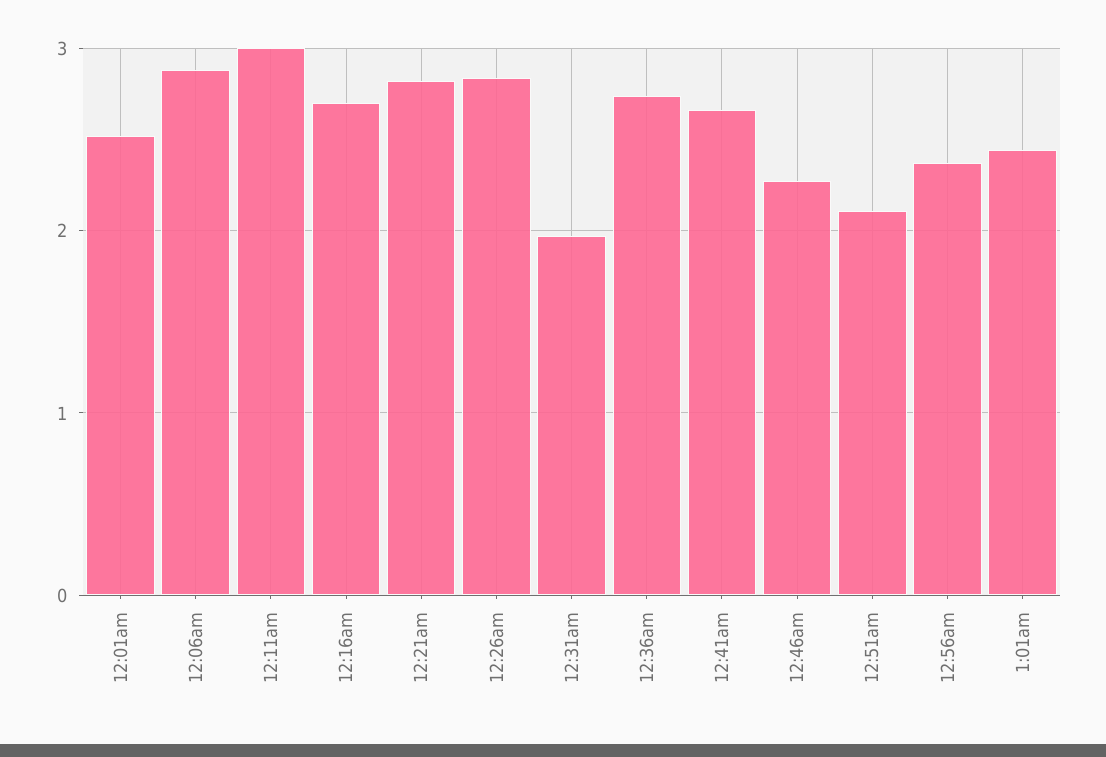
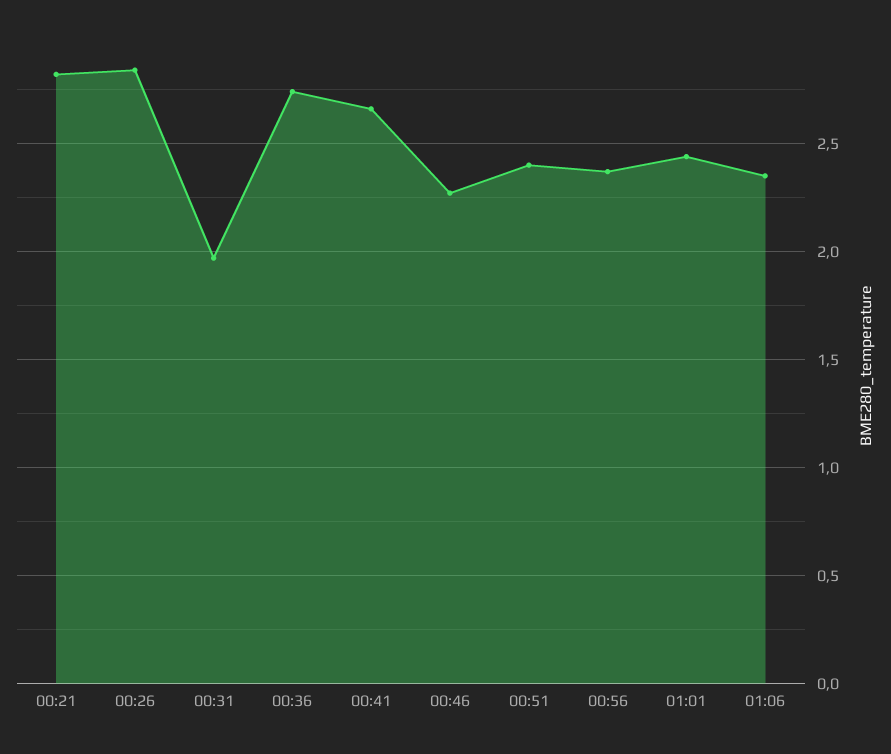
12:01am: 2.5 -> none
12:06am: 2.9 -> none
12:11am: 3 -> none
12:16am: 2.7 -> none
12:51am: 2.1 -> 2.4
01:06: none -> 2.35

